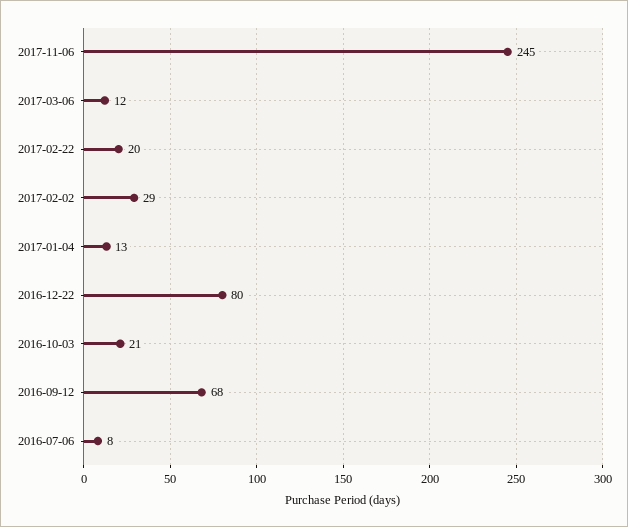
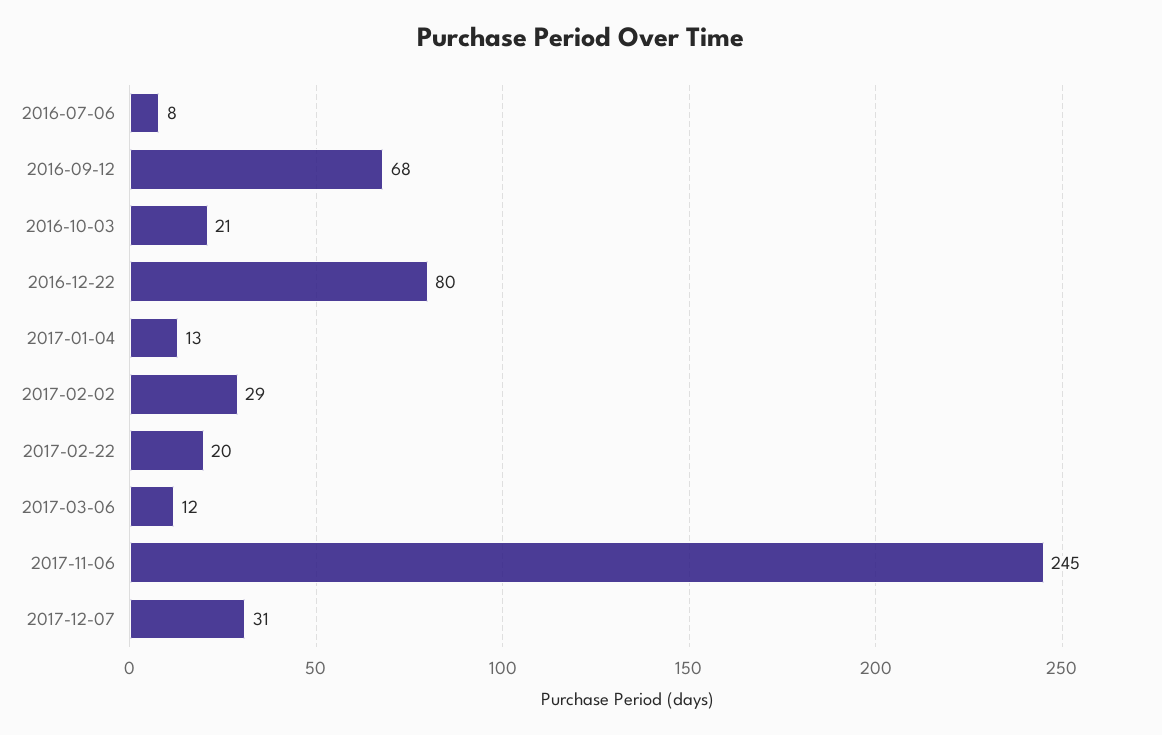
2017-12-07: none -> 31

